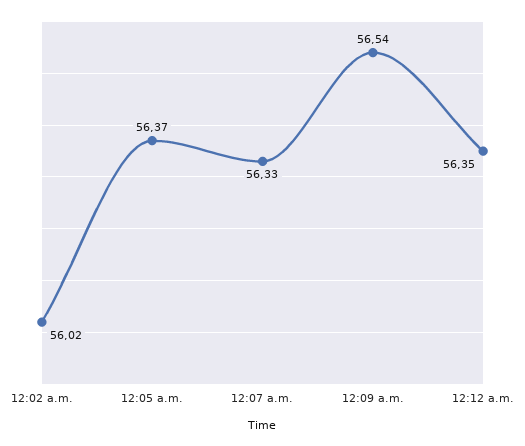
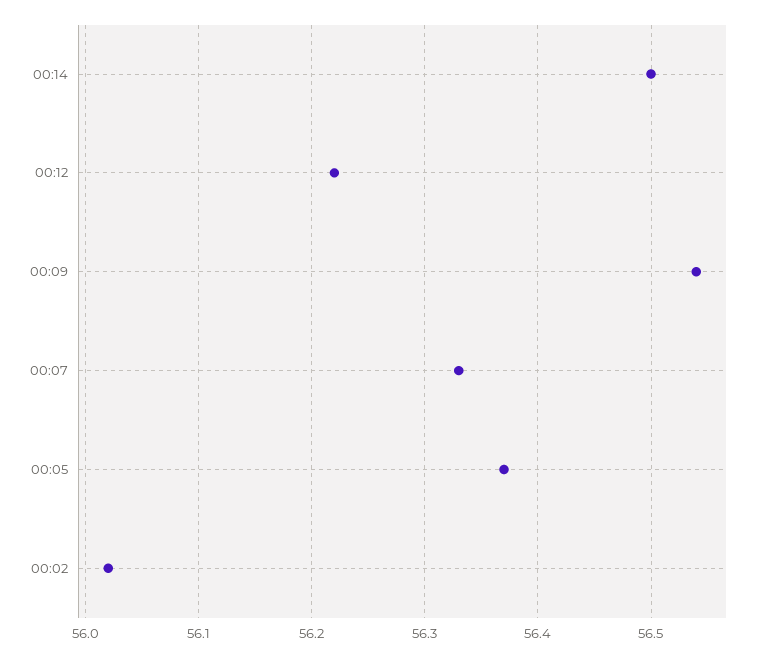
12:12 a.m.: 56.35 -> 56.22
00:14: none -> 56.5

